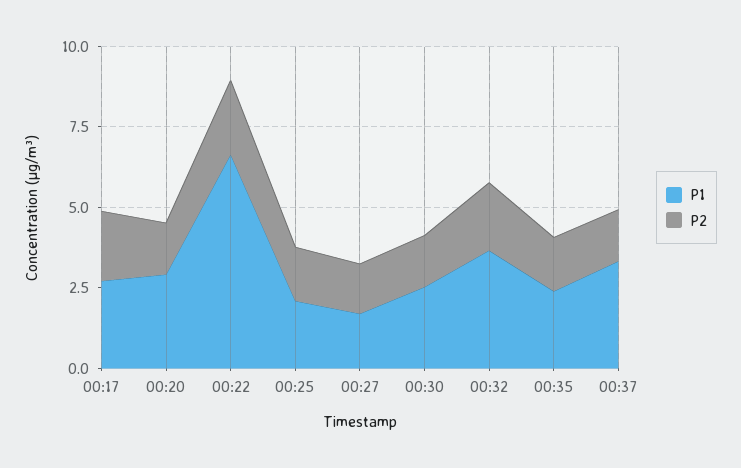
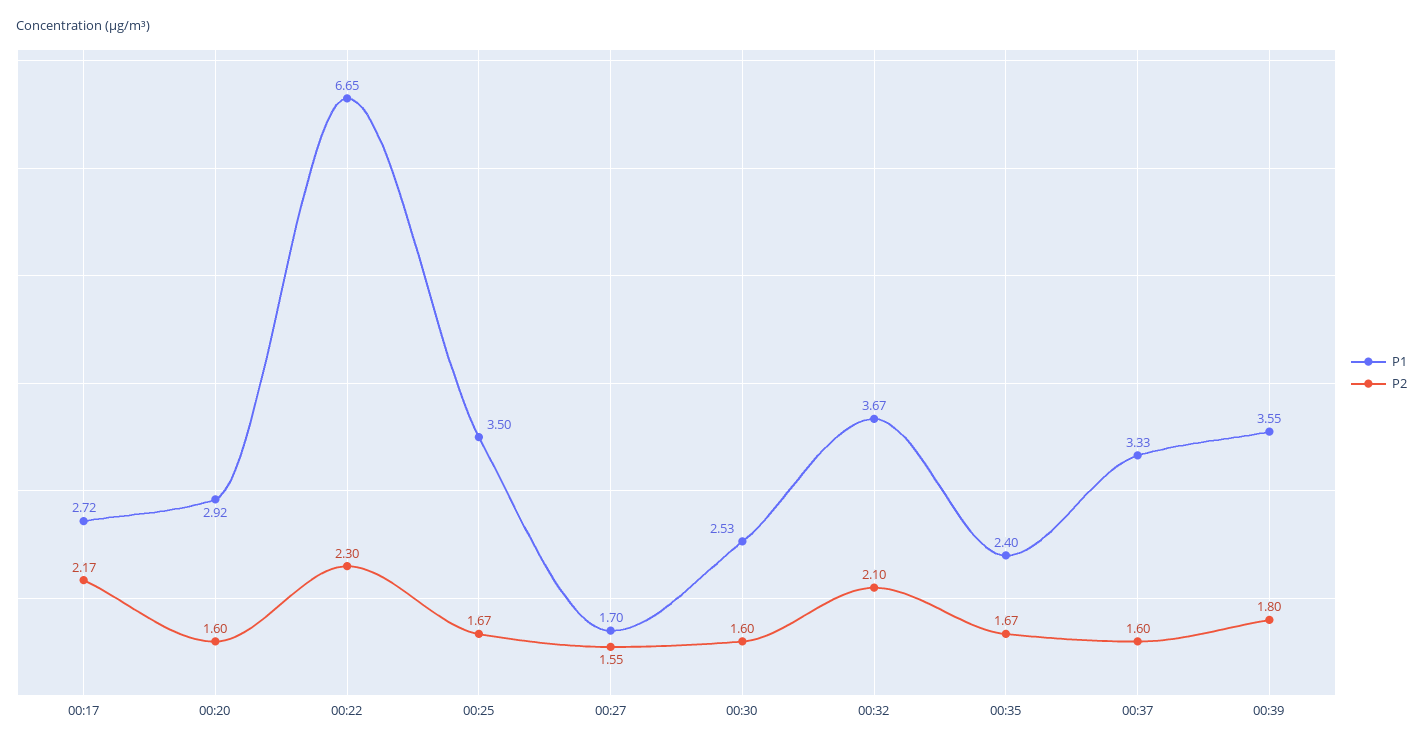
P1, 00:25: 2 -> 3.5
P1, 00:39: none -> 3.55
P2, 00:39: none -> 1.8

